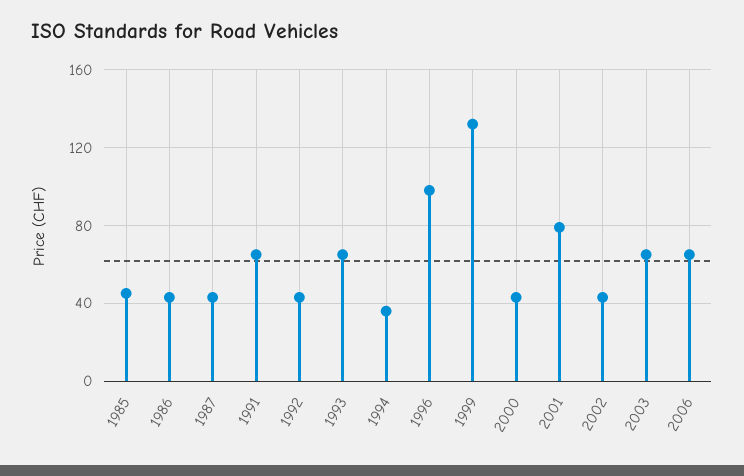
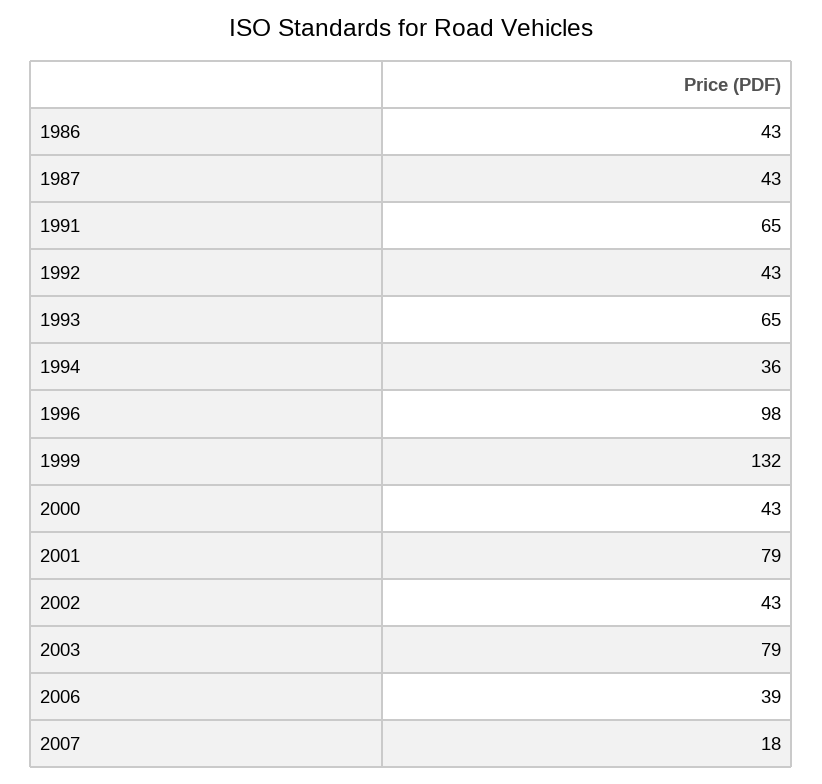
1985: 45 -> none
2003: 65 -> 79
2006: 65 -> 39
2007: none -> 18

